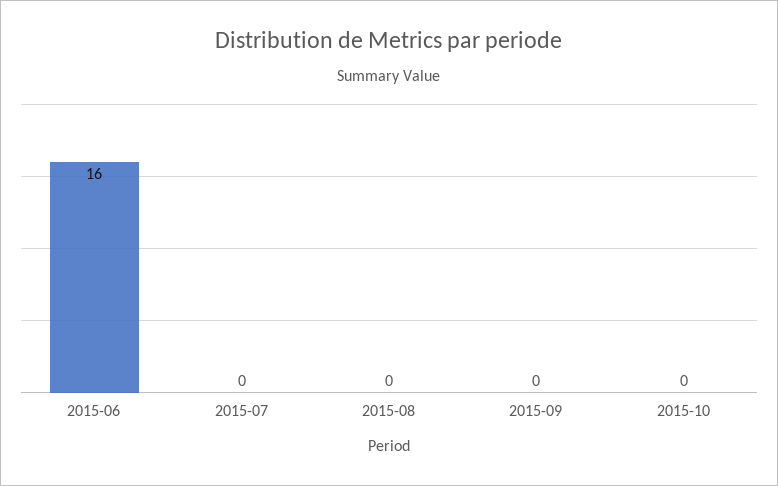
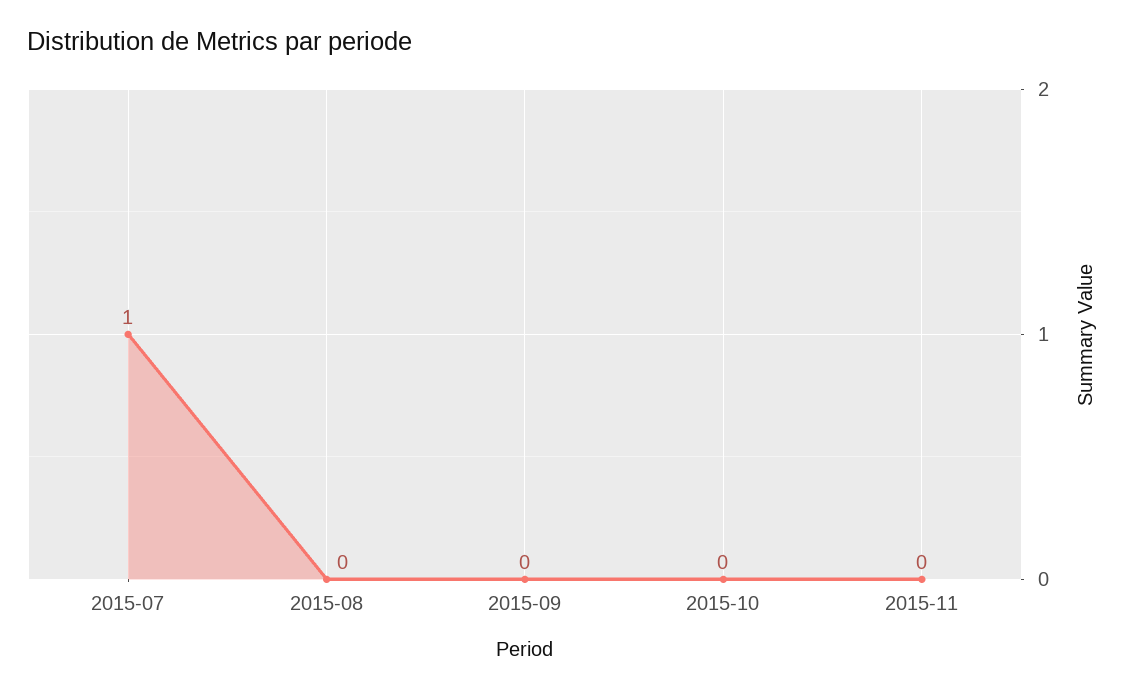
2015-06: 16 -> none
2015-07: 0 -> 1
2015-11: none -> 0

